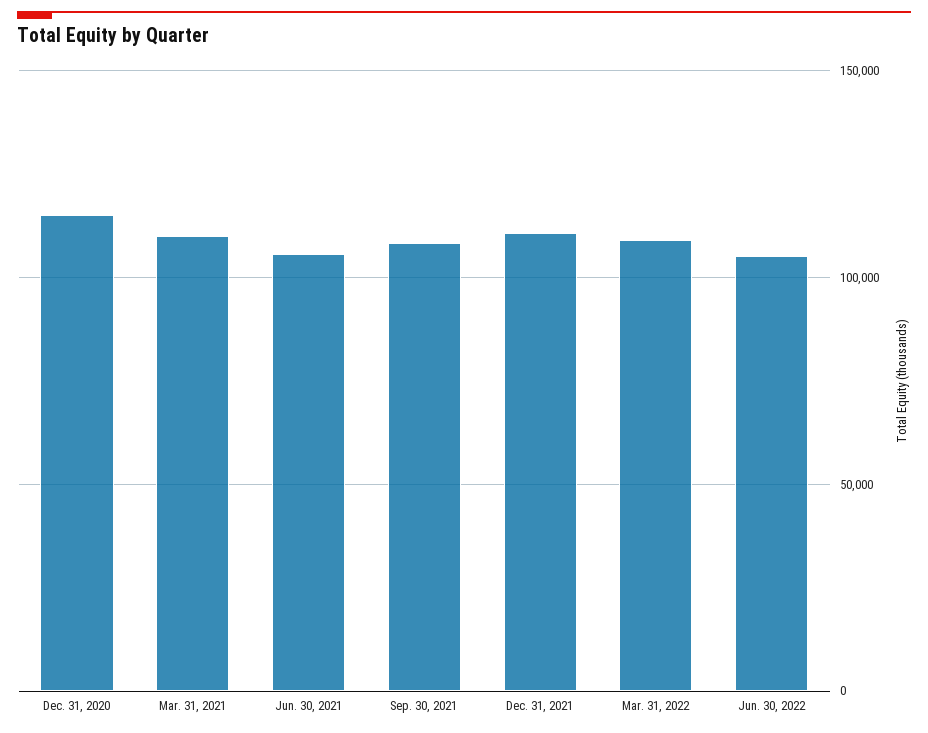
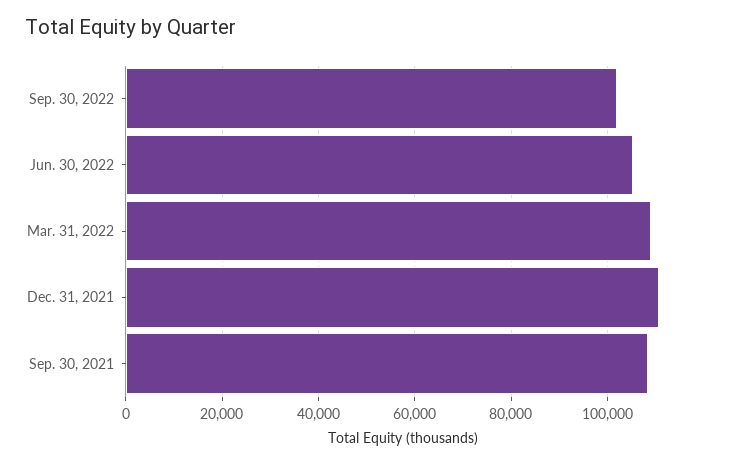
Dec. 31, 2020: 115000 -> none
Mar. 31, 2021: 110000 -> none
Jun. 30, 2021: 105000 -> none
Sep. 30, 2022: none -> 102000

